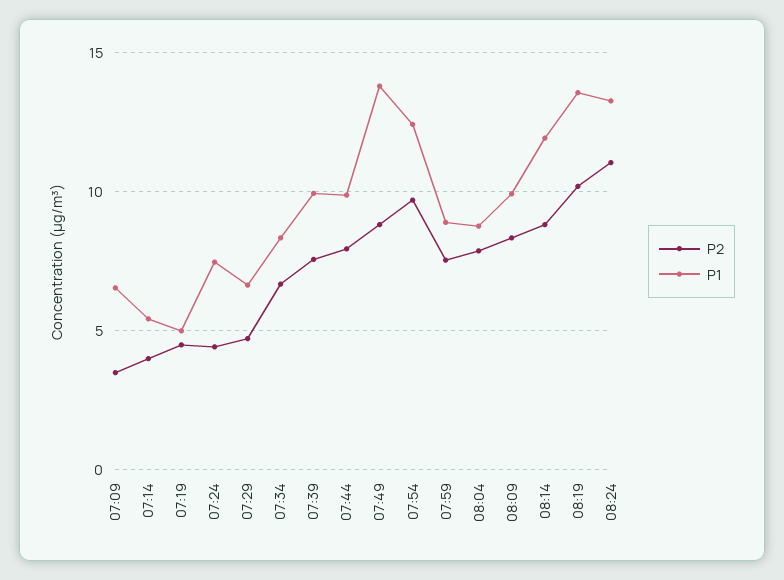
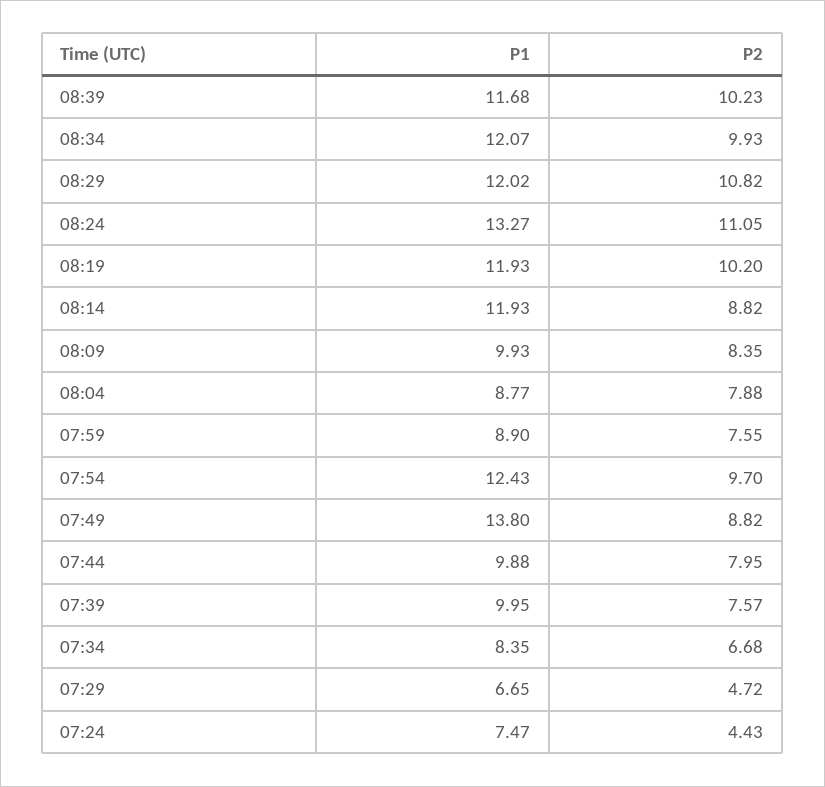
P2, 07:09: 3.5 -> none
P1, 07:09: 6.5 -> none
P2, 07:14: 4 -> none
P1, 07:14: 5.5 -> none
P2, 07:19: 4.5 -> none
P1, 07:19: 5 -> none
P1, 08:19: 13.5 -> 11.93
P1, 08:39: none -> 11.68
P2, 08:39: none -> 10.23
P1, 08:34: none -> 12.07
P2, 08:34: none -> 9.93
P1, 08:29: none -> 12.02
P2, 08:29: none -> 10.82

